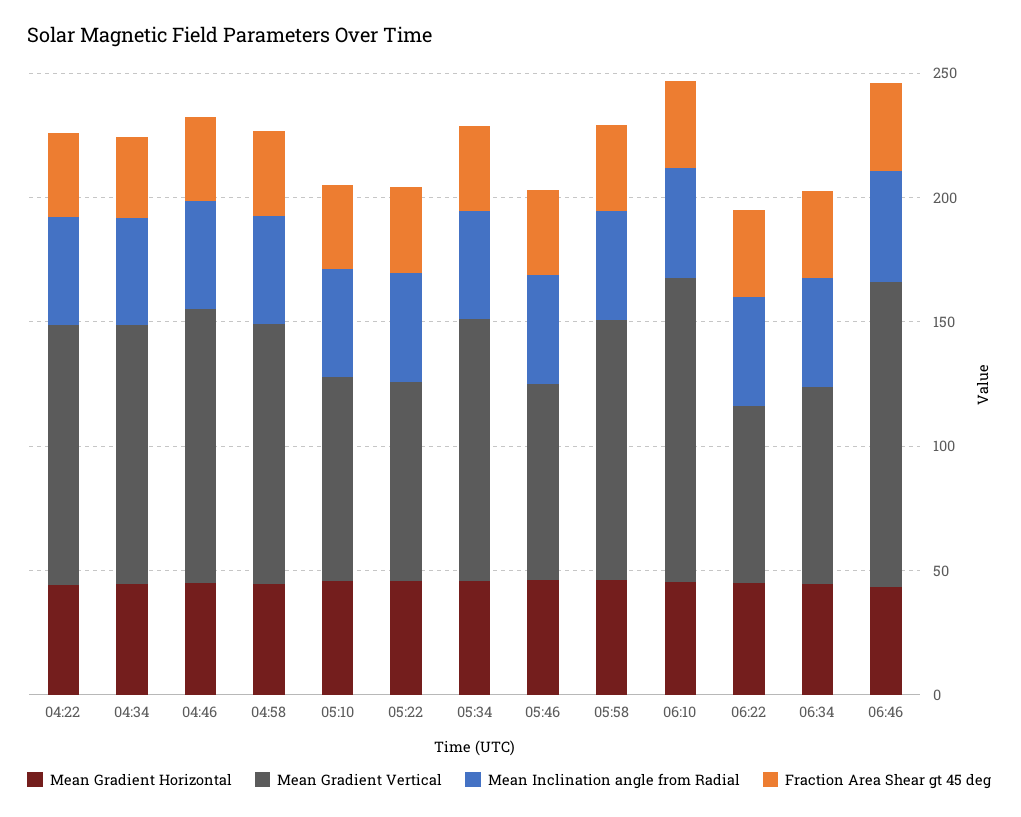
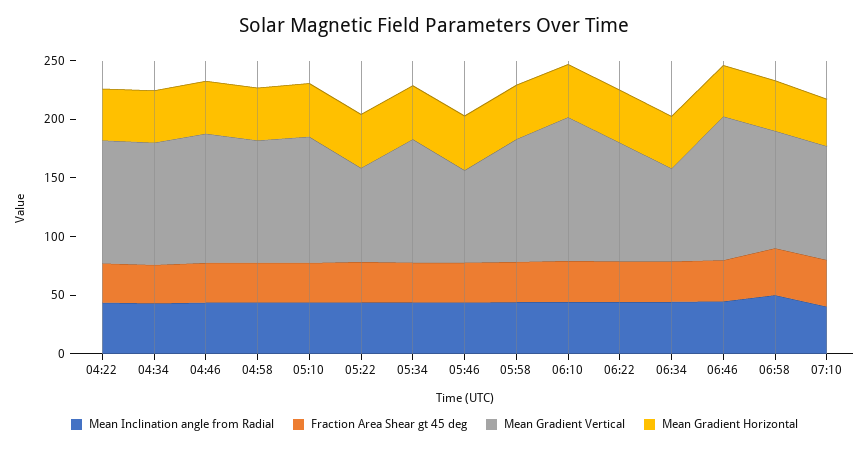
Mean Gradient Vertical, 05:10: 80 -> 110
Mean Gradient Vertical, 06:22: 70 -> 100
Mean Inclination angle from Radial, 06:58: none -> 50
Fraction Area Shear gt 45 deg, 06:58: none -> 40
Mean Gradient Vertical, 06:58: none -> 100
Mean Gradient Horizontal, 06:58: none -> 40
Mean Inclination angle from Radial, 07:10: none -> 40
Fraction Area Shear gt 45 deg, 07:10: none -> 40
Mean Gradient Vertical, 07:10: none -> 100
Mean Gradient Horizontal, 07:10: none -> 40

